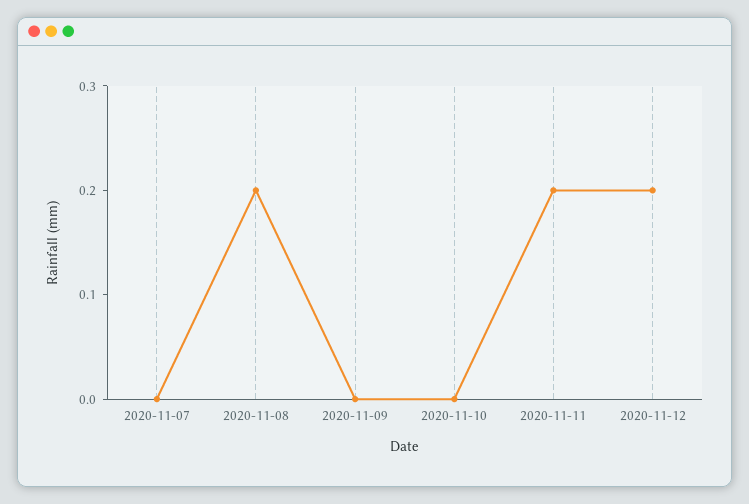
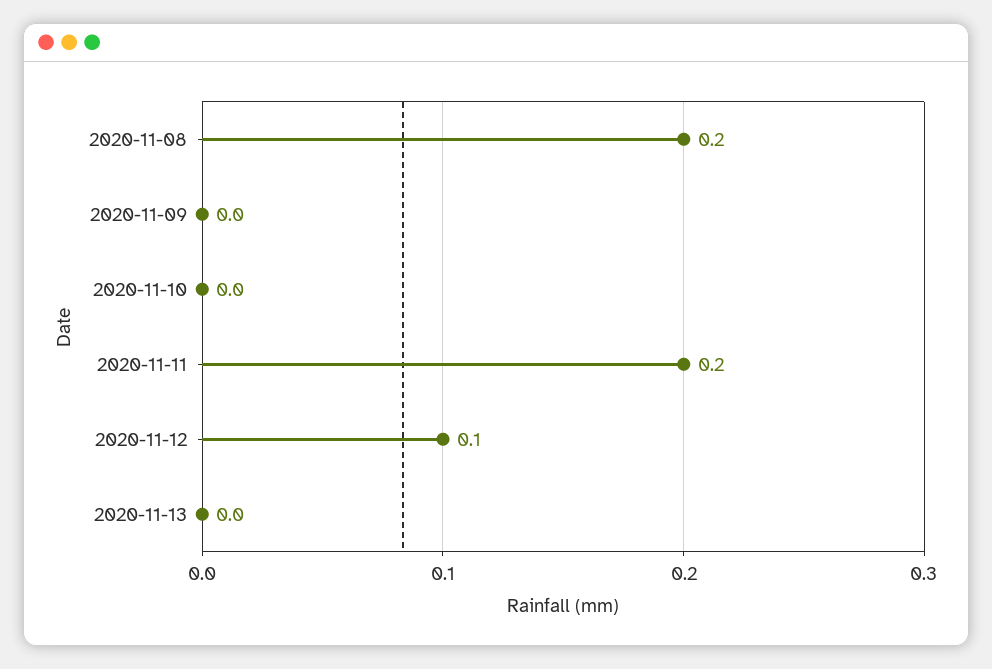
2020-11-07: 0 -> none
2020-11-12: 0.2 -> 0.1
2020-11-13: none -> 0

